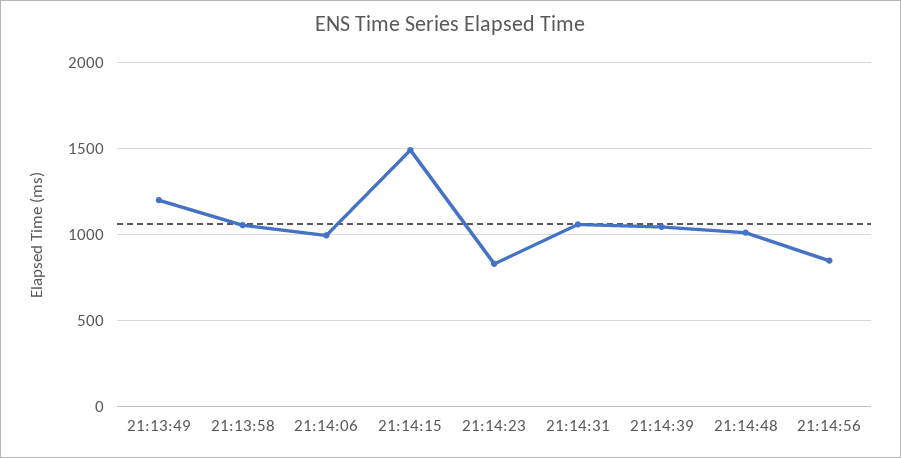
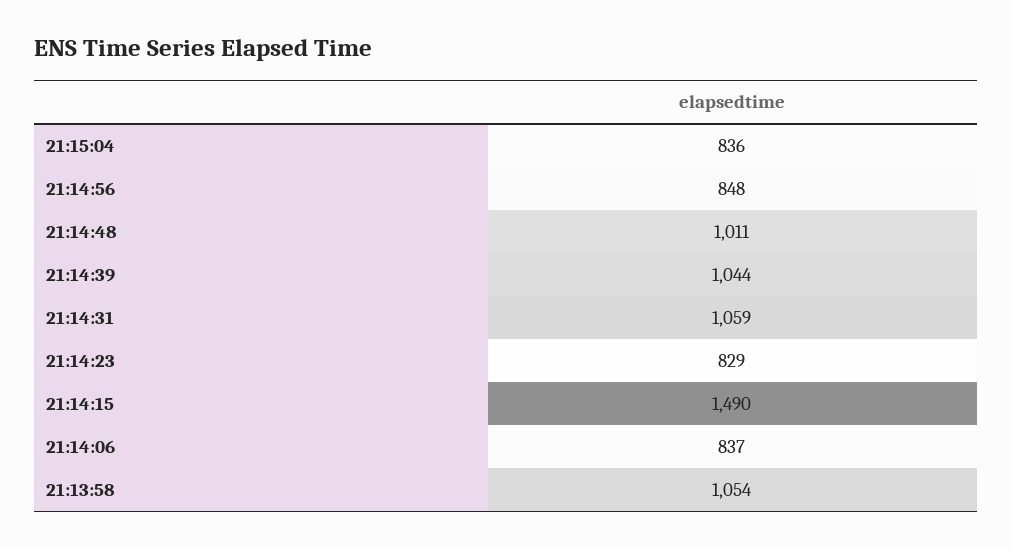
21:13:49: 1200 -> none
21:14:06: 1000 -> 837
21:15:04: none -> 836

